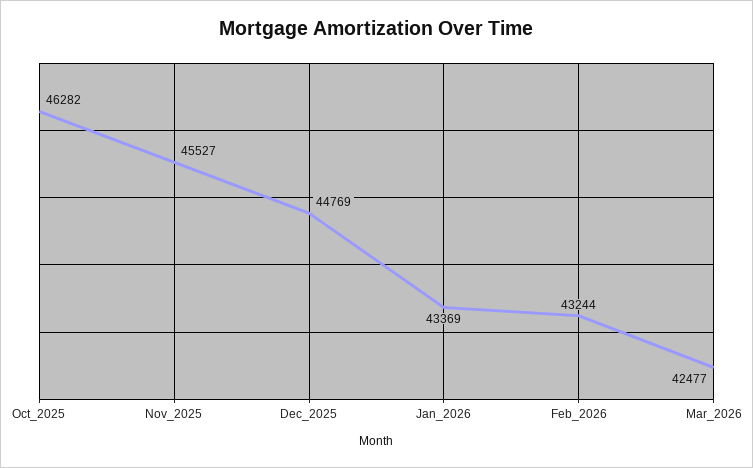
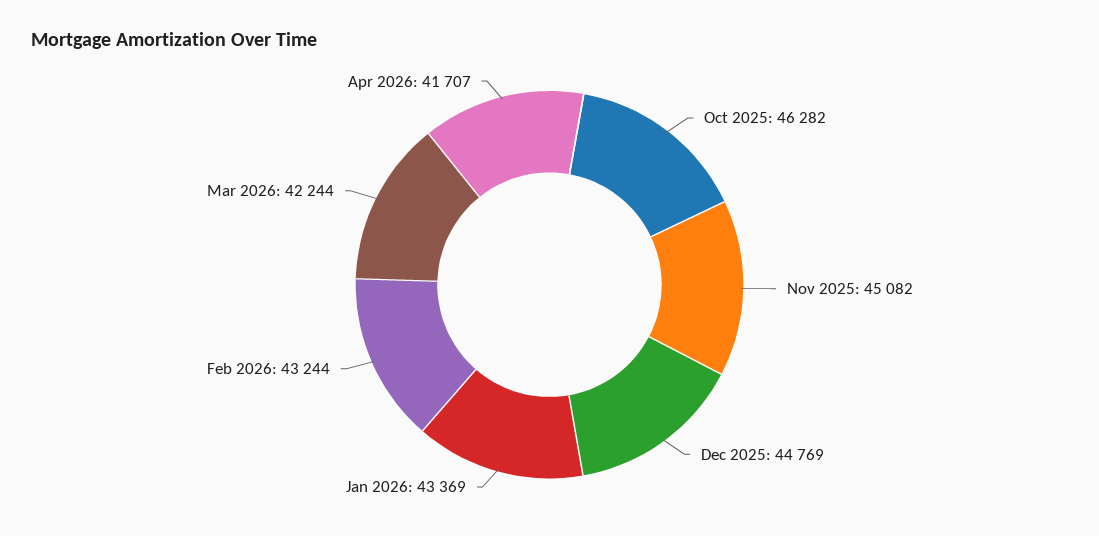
Nov_2025: 45527 -> 45082
Mar_2026: 42477 -> 42244
Apr 2026: none -> 41707

